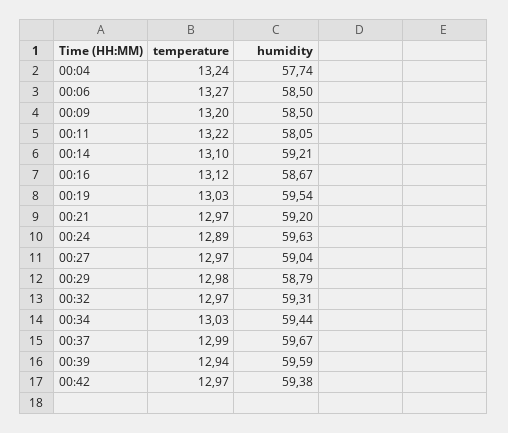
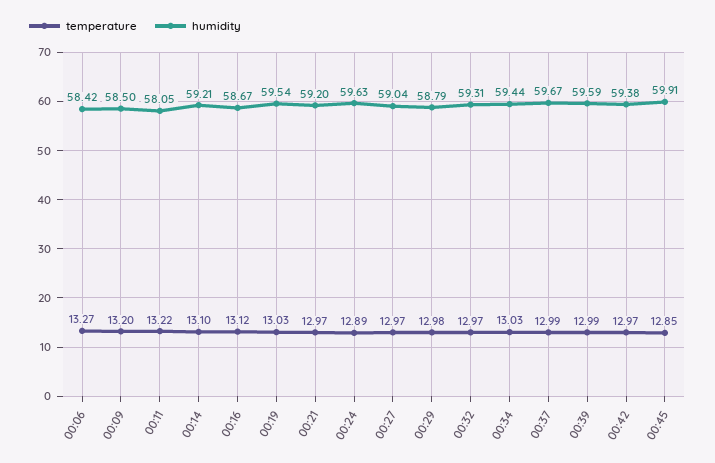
temperature, 00:04: 13.24 -> none
humidity, 00:04: 57.74 -> none
humidity, 00:06: 58.5 -> 58.42
temperature, 00:39: 12.94 -> 12.99
temperature, 00:45: none -> 12.85
humidity, 00:45: none -> 59.91

